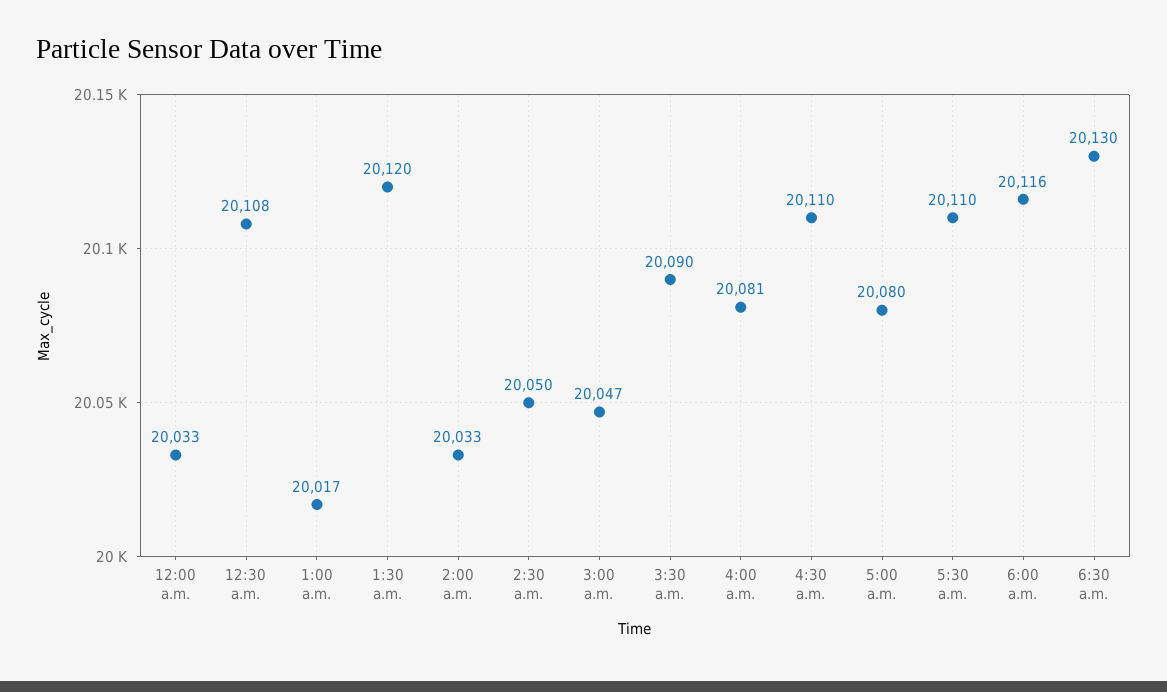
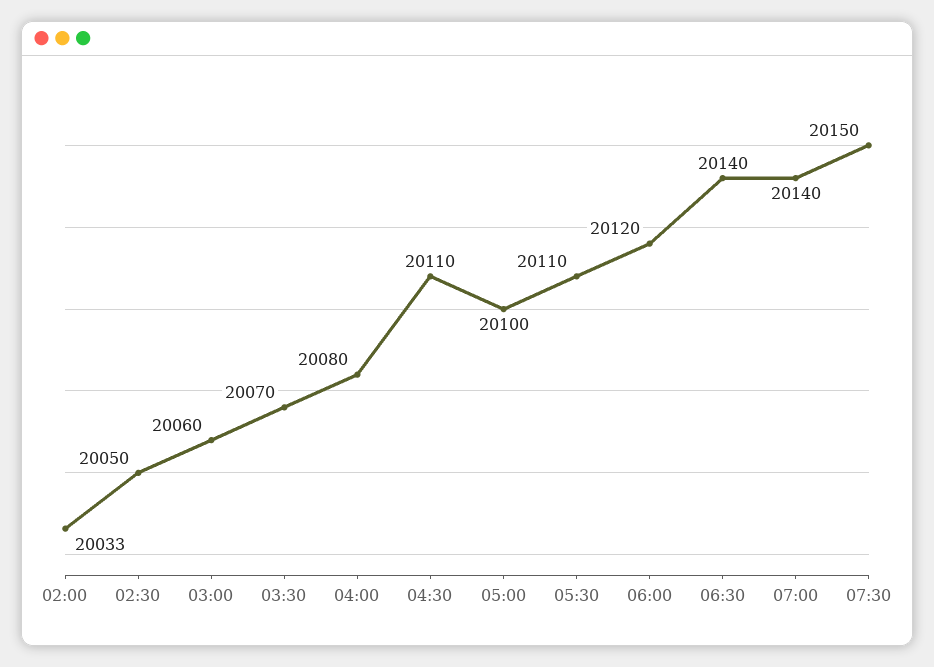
12:00 a.m.: 20033 -> none
12:30 a.m.: 20108 -> none
1:00 a.m.: 20017 -> none
1:30 a.m.: 20120 -> none
3:00 a.m.: 20047 -> 20060
3:30 a.m.: 20090 -> 20070
4:00 a.m.: 20081 -> 20080
5:00 a.m.: 20080 -> 20100
6:00 a.m.: 20116 -> 20120
6:30 a.m.: 20130 -> 20140
07:00: none -> 20140
07:30: none -> 20150

